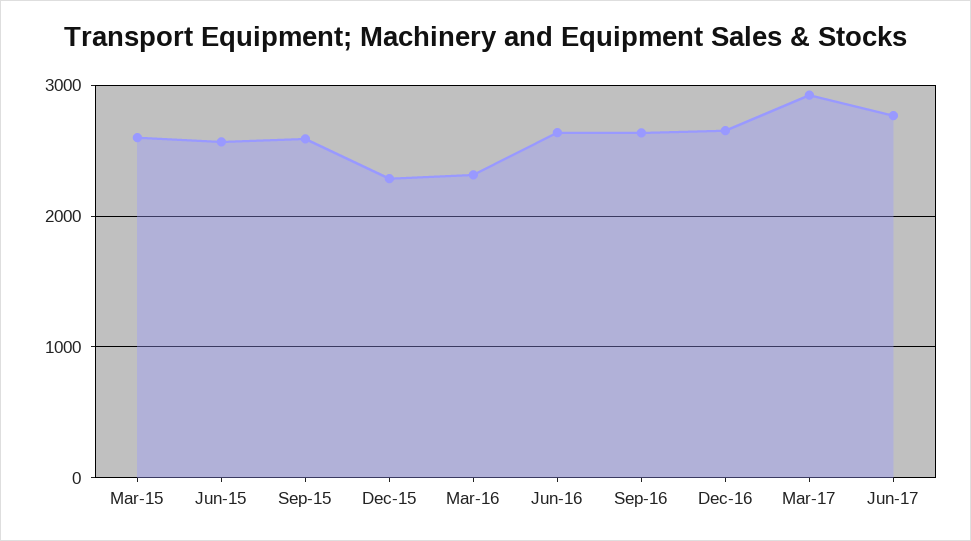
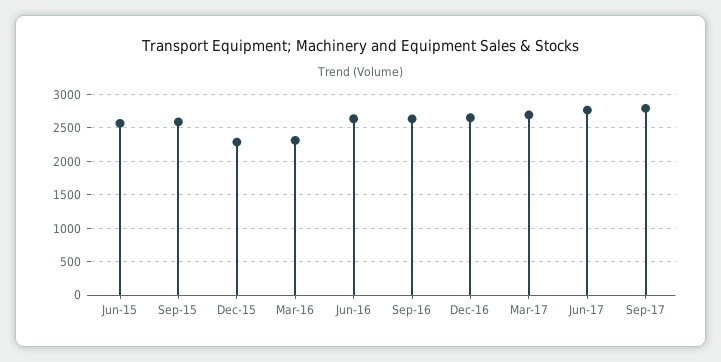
Mar-15: 2600 -> none
Mar-17: 2900 -> 2700
Sep-17: none -> 2800

